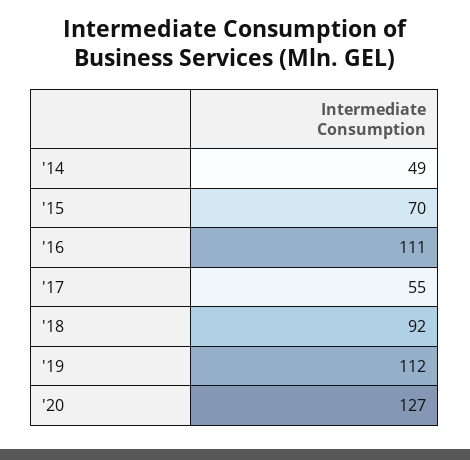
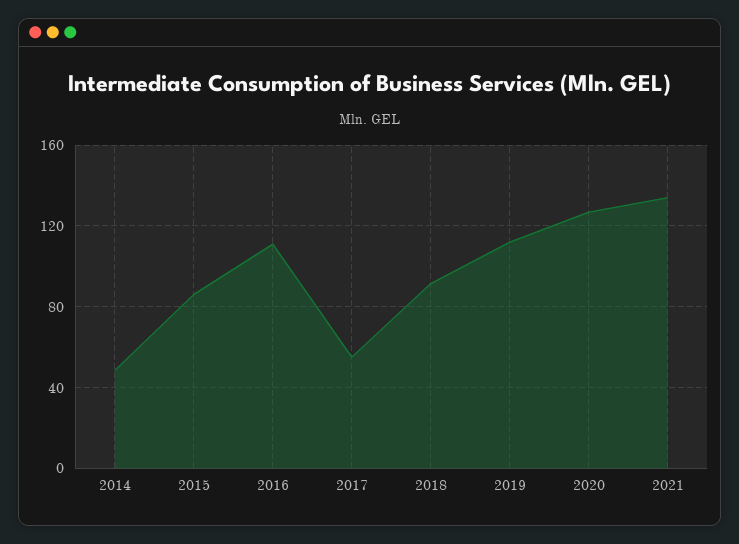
'15: 70 -> 85
2021: none -> 135

